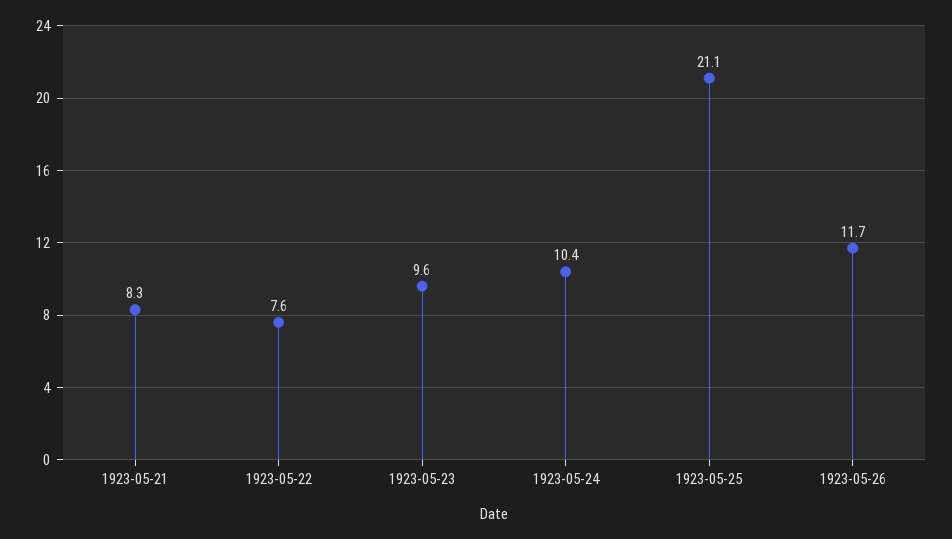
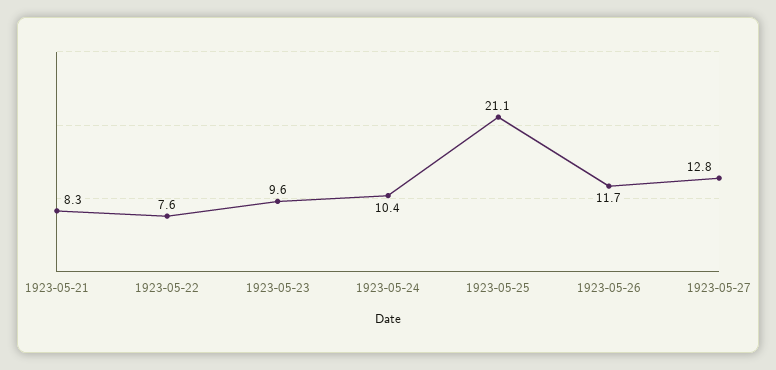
1923-05-27: none -> 12.8

